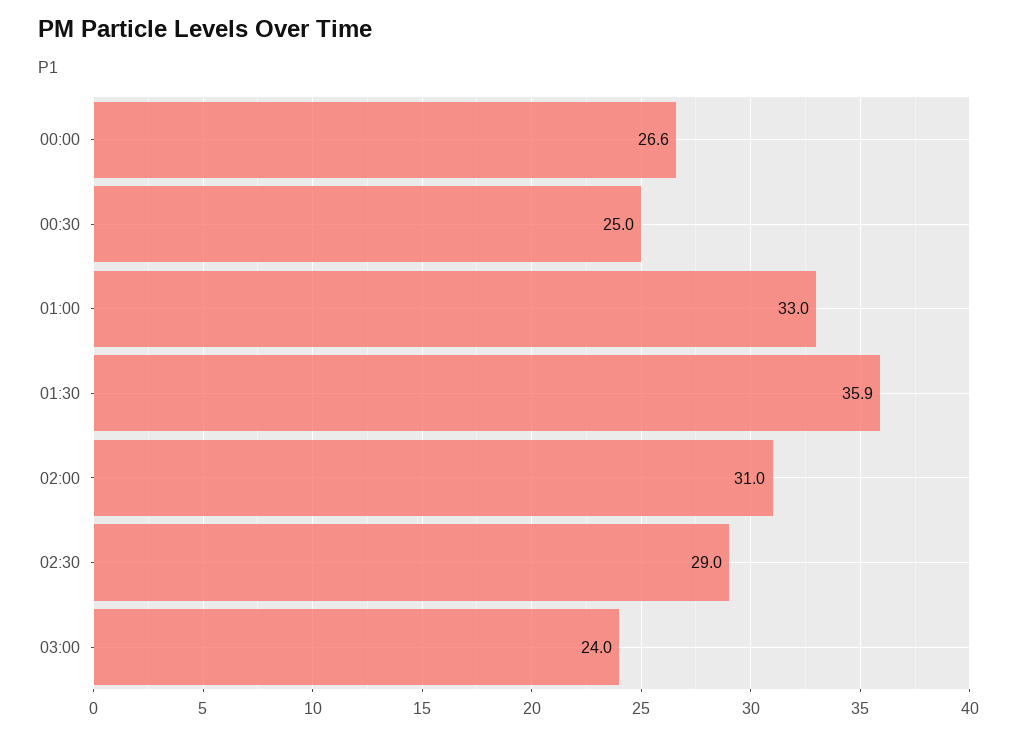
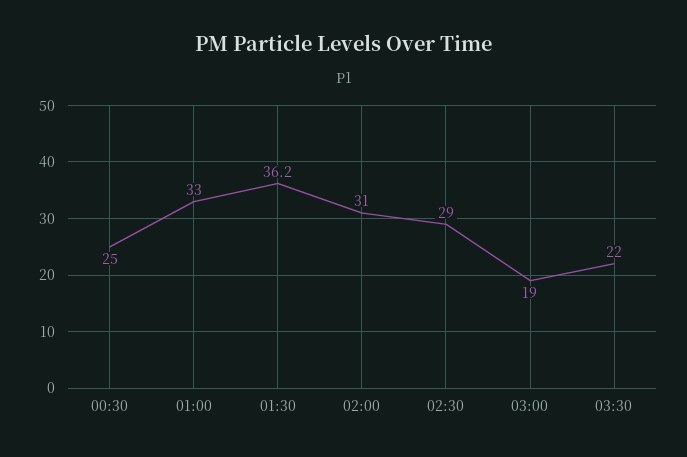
00:00: 26.6 -> none
01:30: 35.9 -> 36.2
03:00: 24 -> 19
03:30: none -> 22

